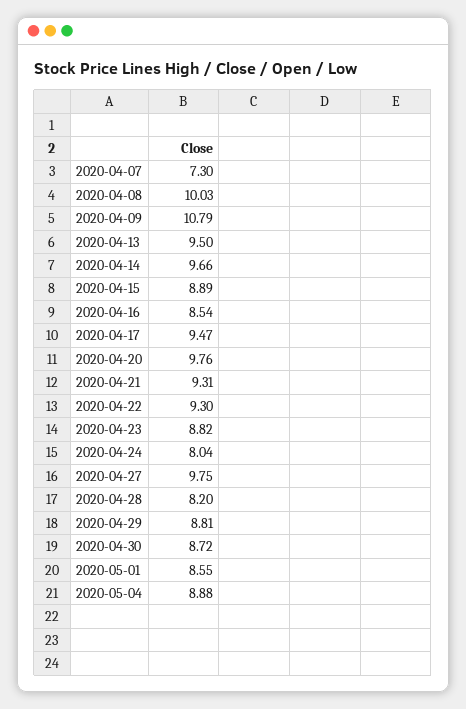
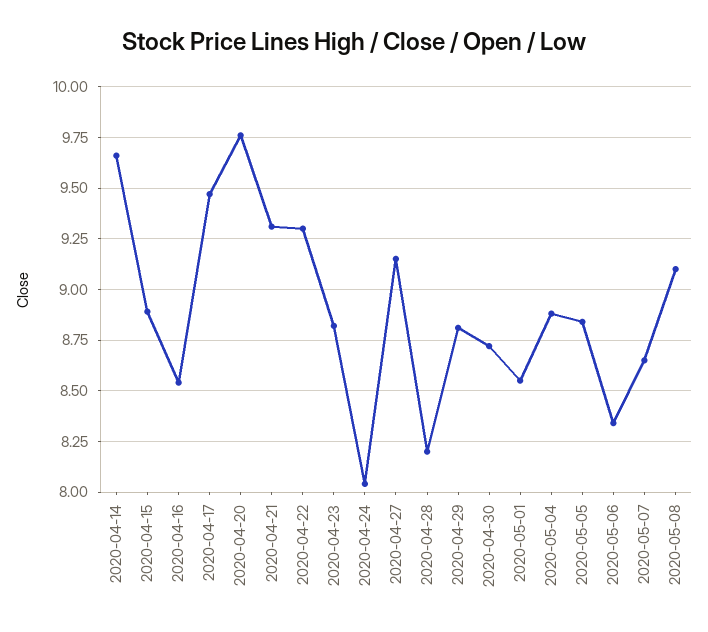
2020-04-07: 7.3 -> none
2020-04-08: 10.03 -> none
2020-04-09: 10.79 -> none
2020-04-13: 9.5 -> none
2020-04-27: 9.75 -> 9.15
2020-05-05: none -> 8.85
2020-05-06: none -> 8.35
2020-05-07: none -> 8.65
2020-05-08: none -> 9.1

